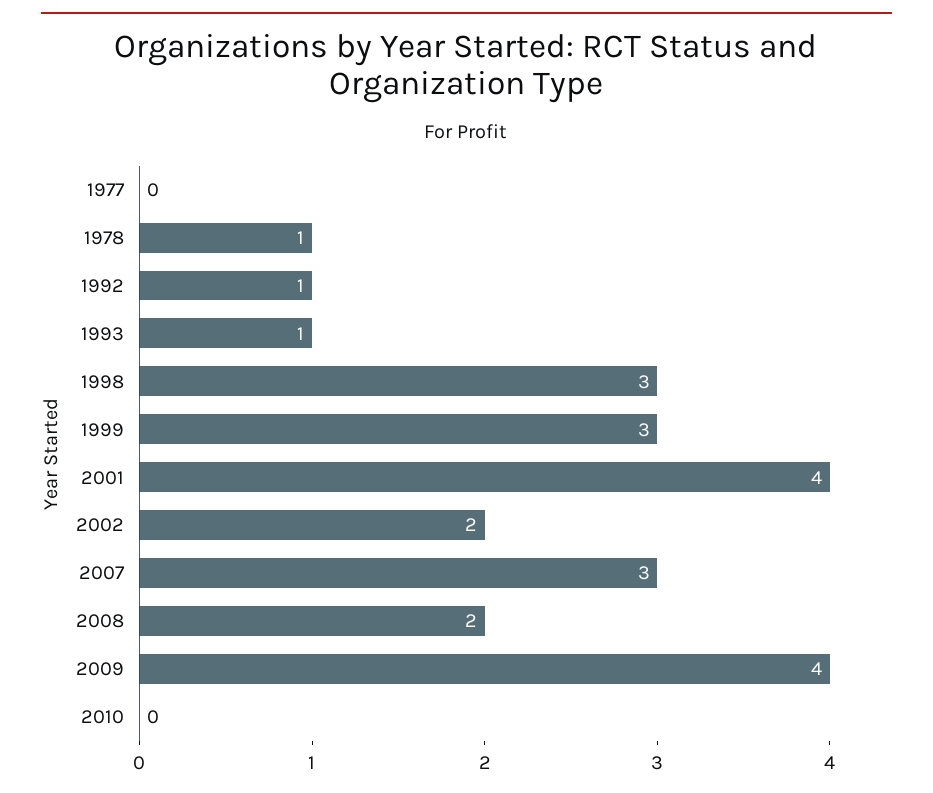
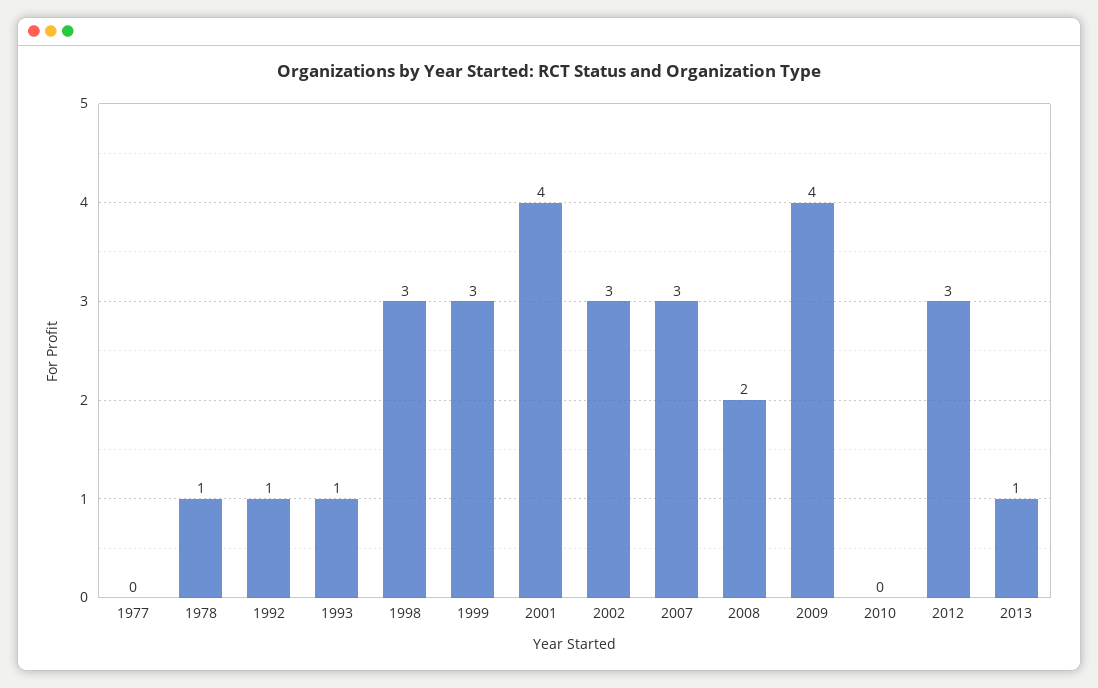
2002: 2 -> 3
2012: none -> 3
2013: none -> 1

